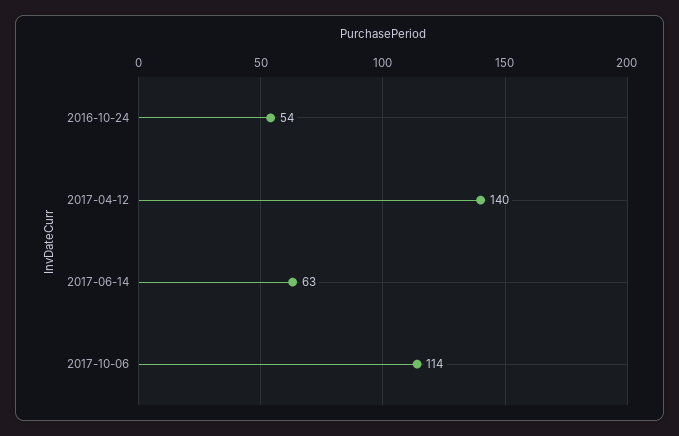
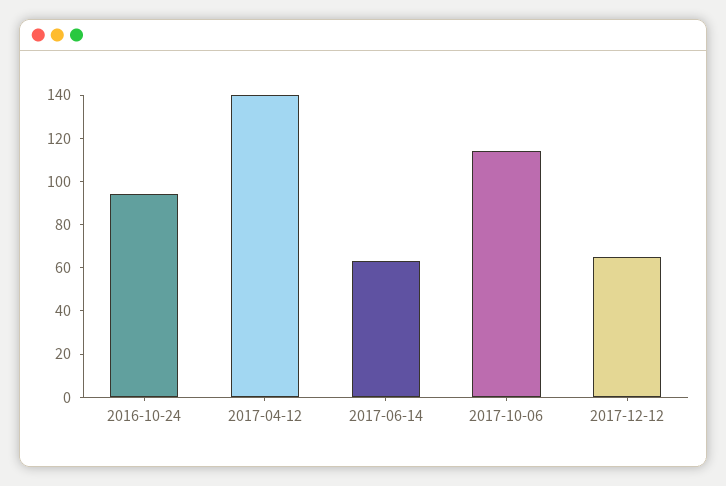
2016-10-24: 54 -> 95
2017-12-12: none -> 65

